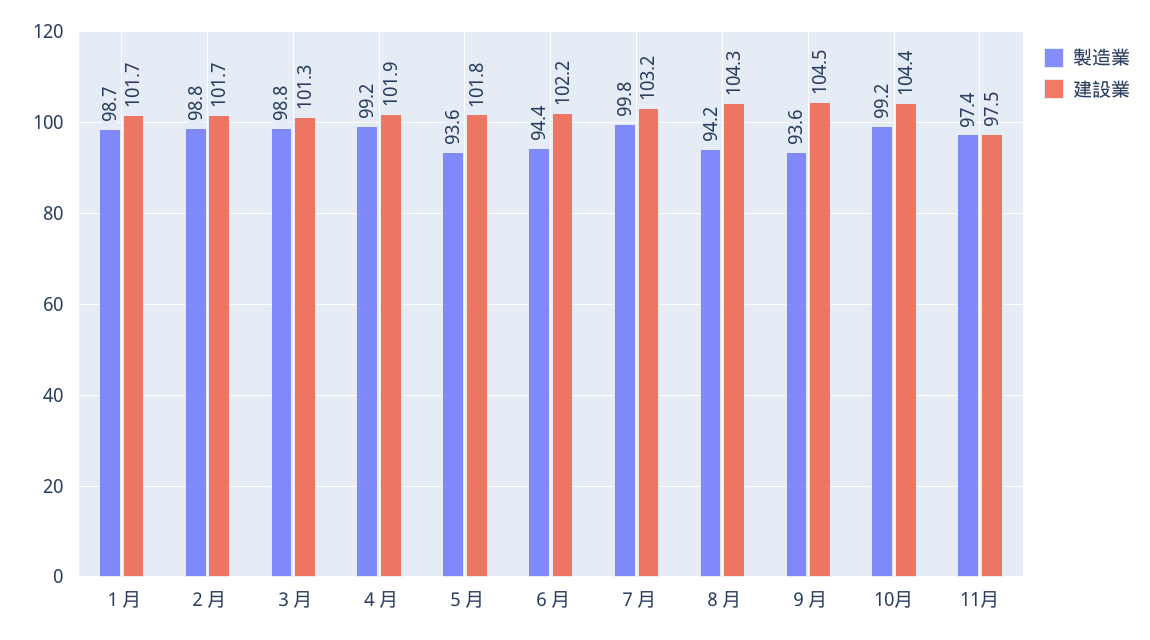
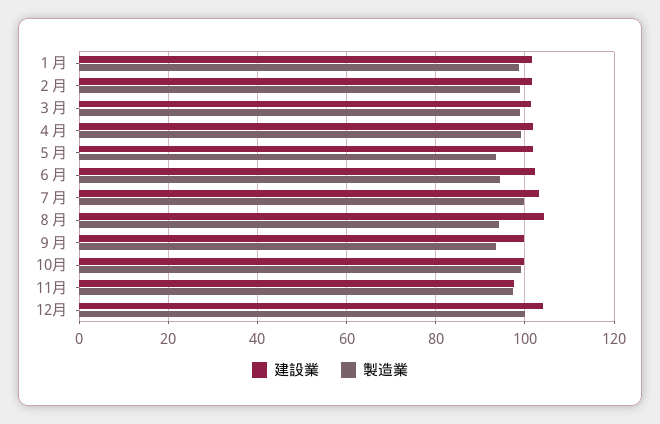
建設業, ９月: 104.5 -> 100
建設業, 10月: 104.4 -> 100
建設業, 12月: none -> 104
製造業, 12月: none -> 100

